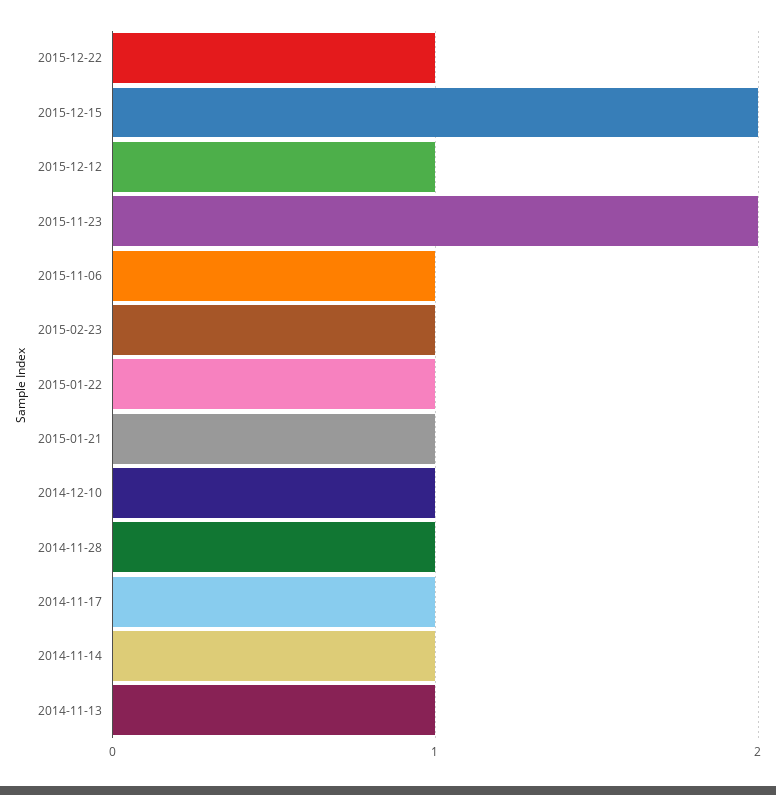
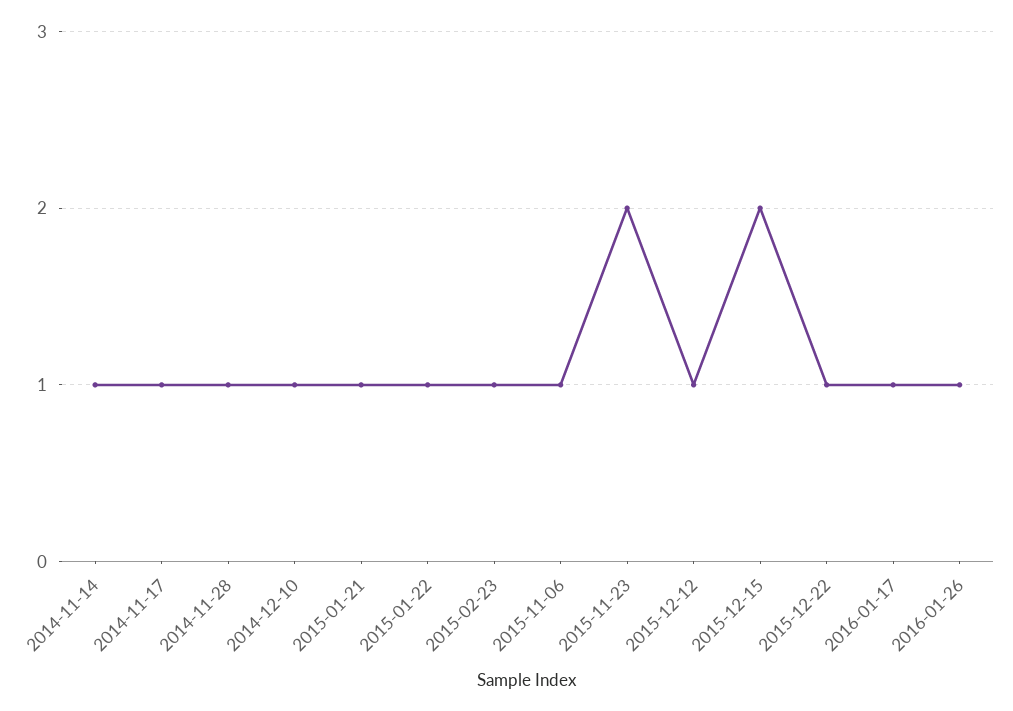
2014-11-13: 1 -> none
2016-01-17: none -> 1
2016-01-26: none -> 1

